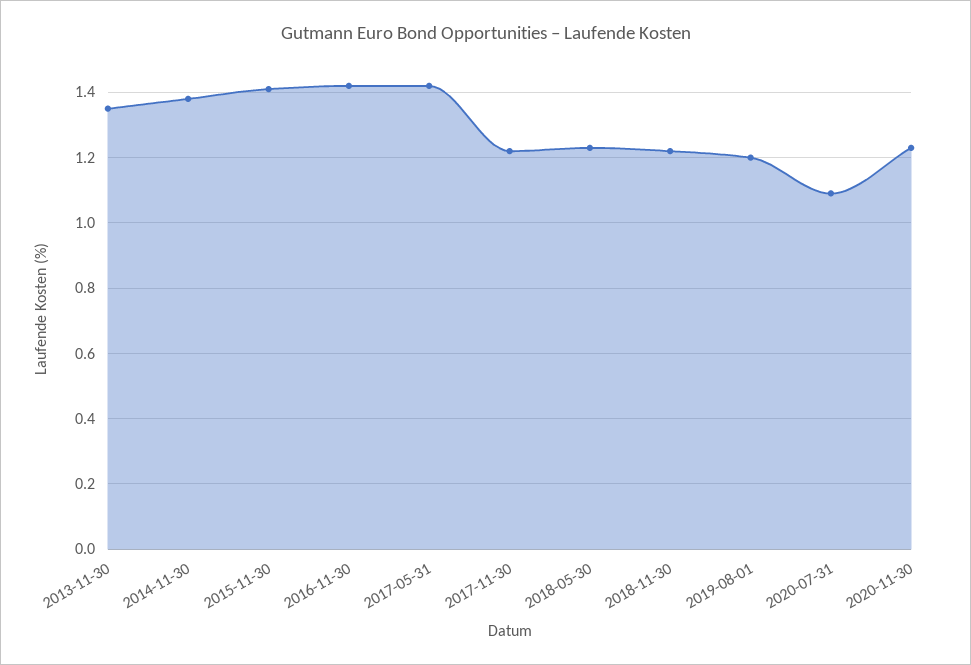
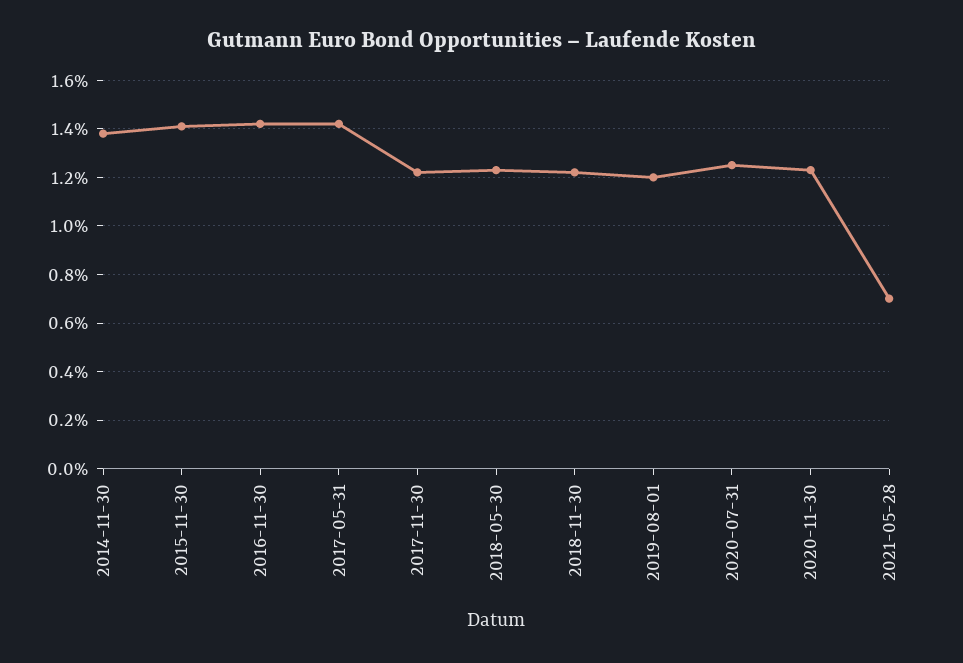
2013-11-30: 1.35 -> none
2020-07-31: 1.1 -> 1.25
2021-05-28: none -> 0.7

